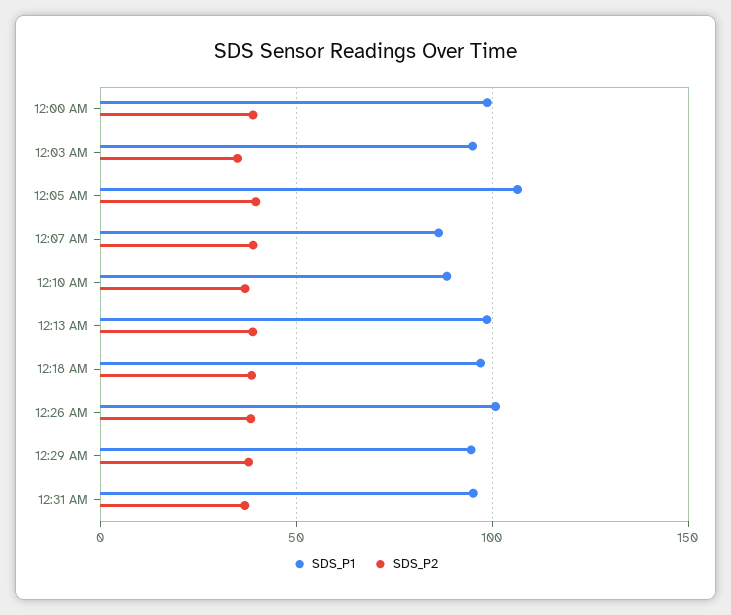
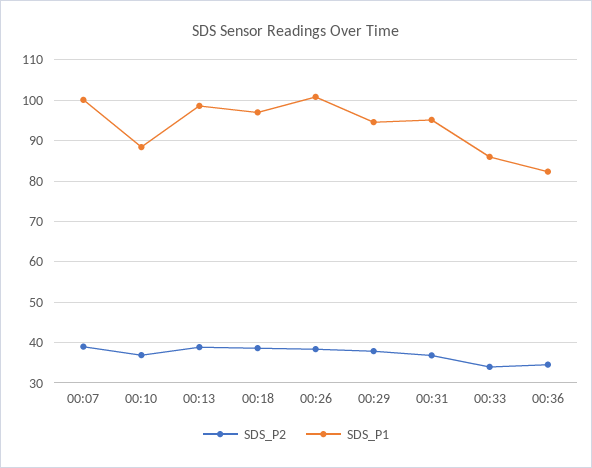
SDS_P1, 12:00 AM: 100 -> none
SDS_P2, 12:00 AM: 40 -> none
SDS_P1, 12:03 AM: 95 -> none
SDS_P2, 12:03 AM: 35 -> none
SDS_P1, 12:05 AM: 105 -> none
SDS_P2, 12:05 AM: 40 -> none
SDS_P1, 12:07 AM: 85 -> 100
SDS_P2, 00:33: none -> 34
SDS_P1, 00:33: none -> 86
SDS_P2, 00:36: none -> 34
SDS_P1, 00:36: none -> 82

